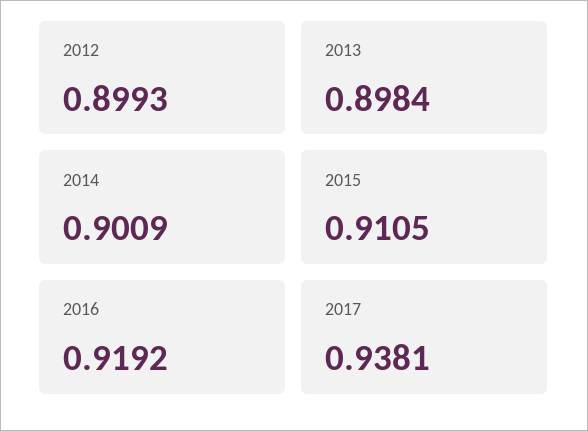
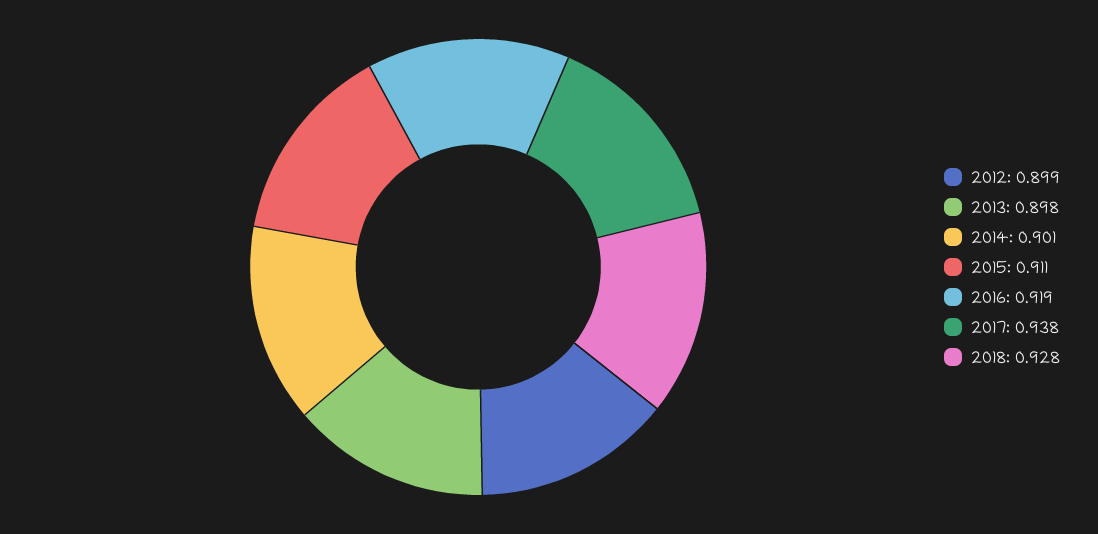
2018: none -> 0.928

